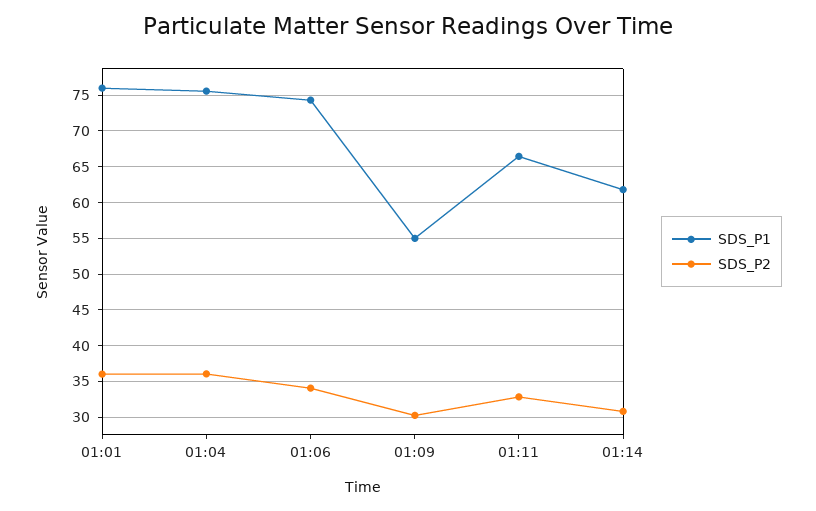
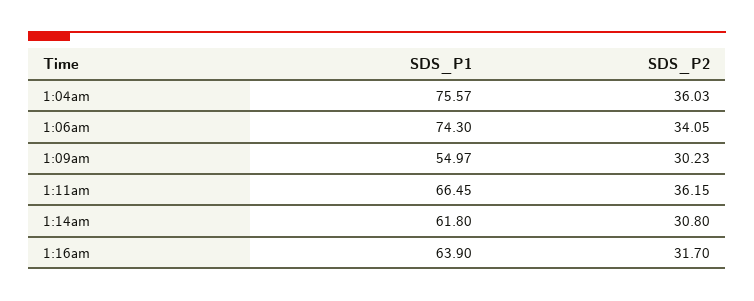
SDS_P1, 01:01: 76 -> none
SDS_P2, 01:01: 36 -> none
SDS_P2, 01:11: 33 -> 36.15
SDS_P1, 1:16am: none -> 63.9
SDS_P2, 1:16am: none -> 31.7

